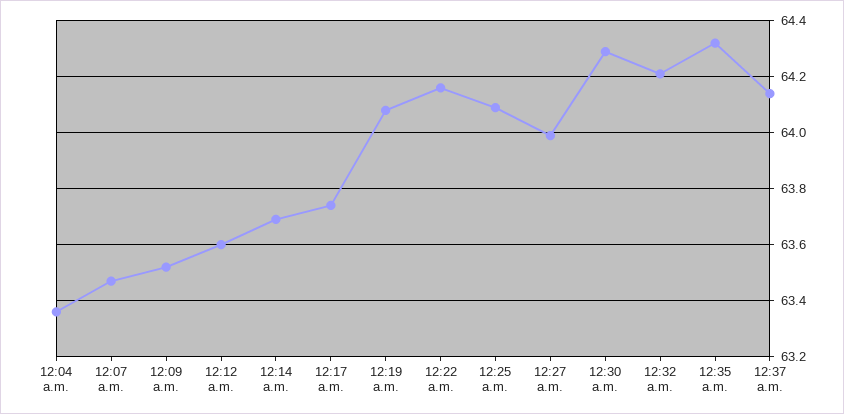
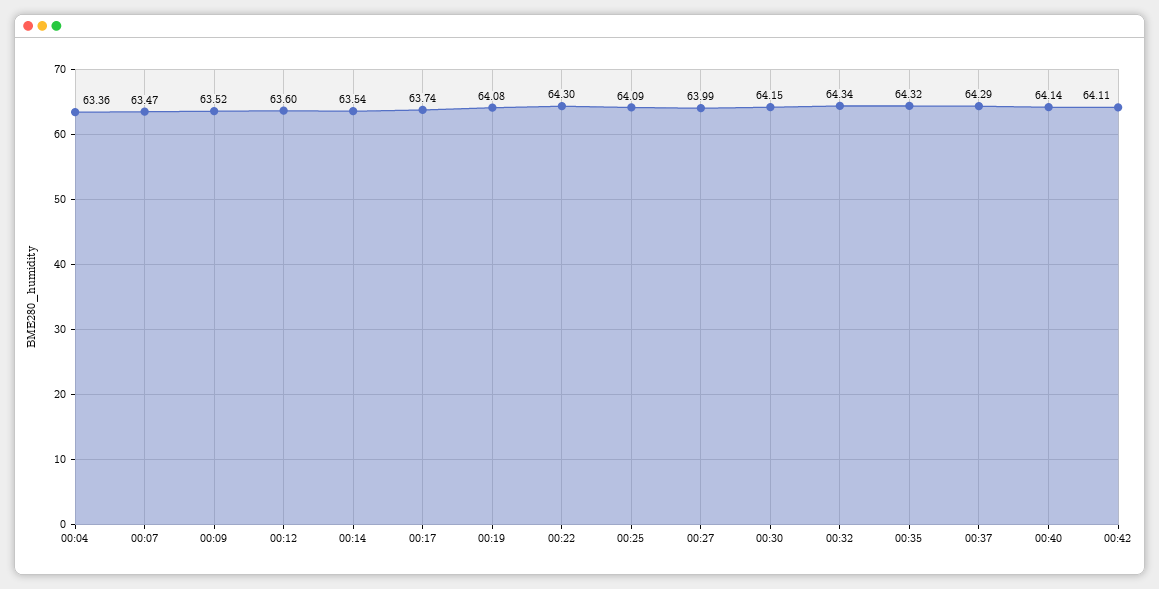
12:14 a.m.: 63.7 -> 63.54
12:22 a.m.: 64.15 -> 64.3
12:30 a.m.: 64.3 -> 64.15
12:32 a.m.: 64.2 -> 64.34
12:37 a.m.: 64.15 -> 64.29
00:40: none -> 64.14
00:42: none -> 64.11

